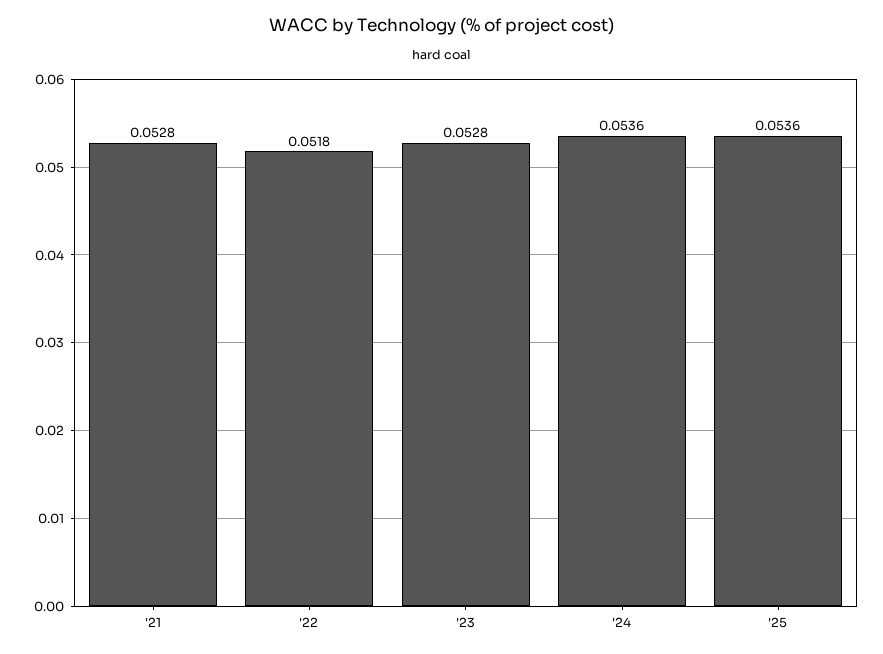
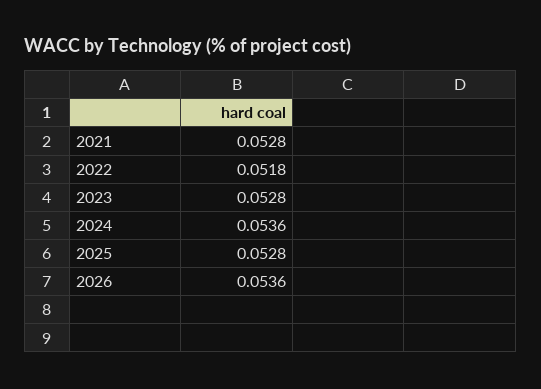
'25: 0.0536 -> 0.0528
2026: none -> 0.0536

